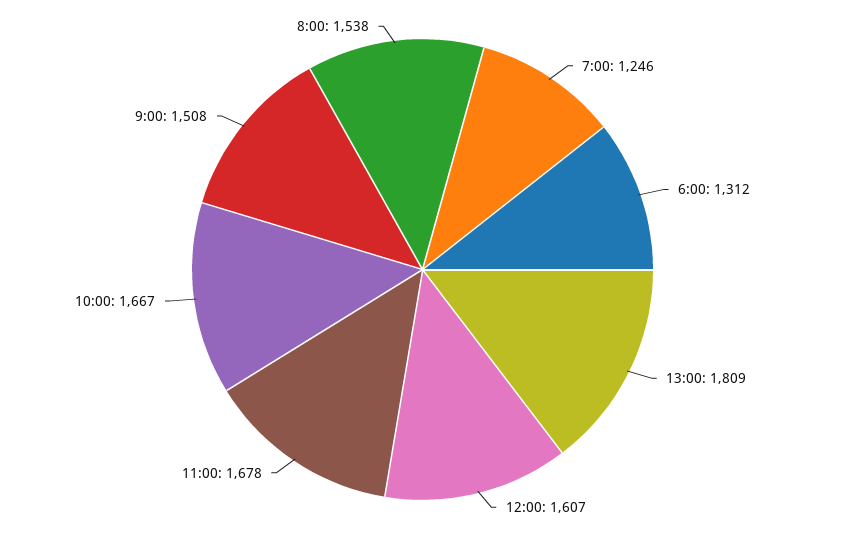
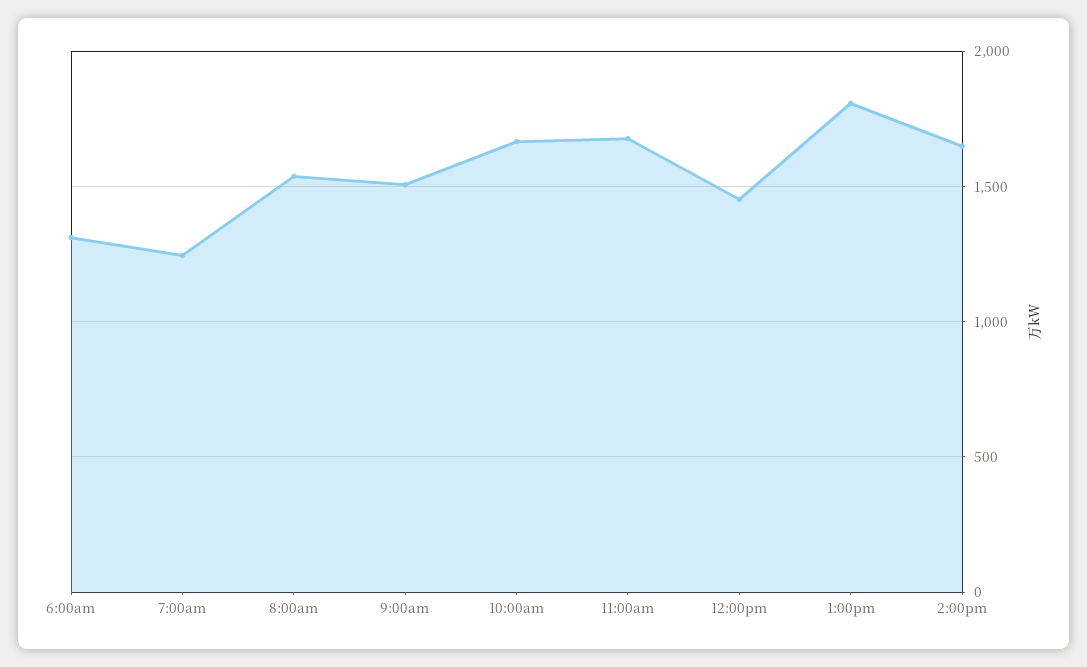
12:00: 1607 -> 1450
2:00pm: none -> 1650

